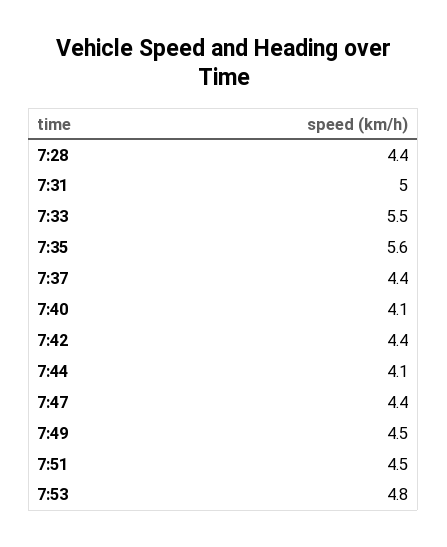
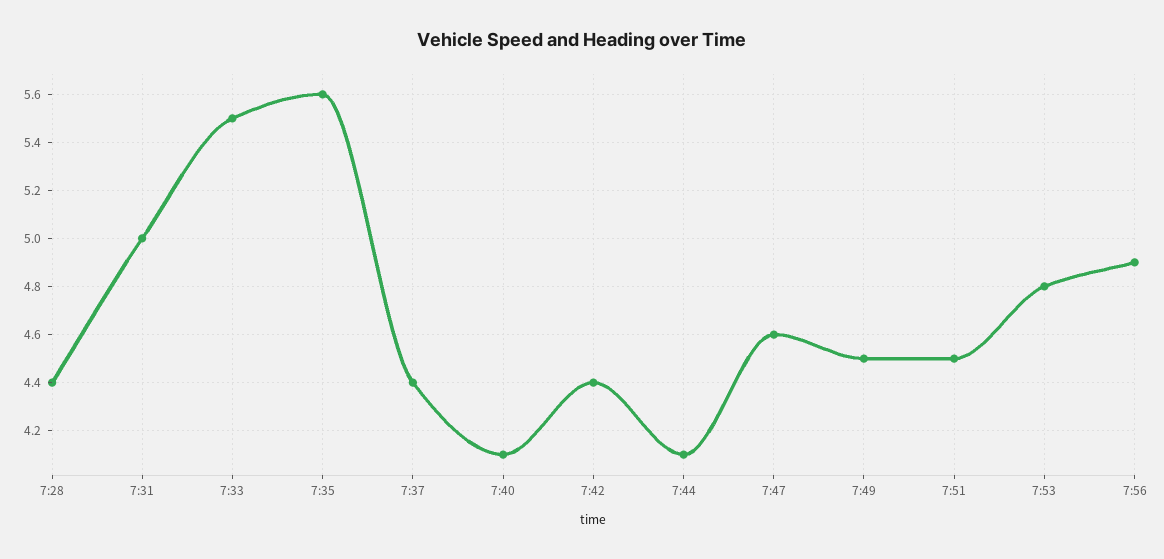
7:47: 4.4 -> 4.6
7:56: none -> 4.9

